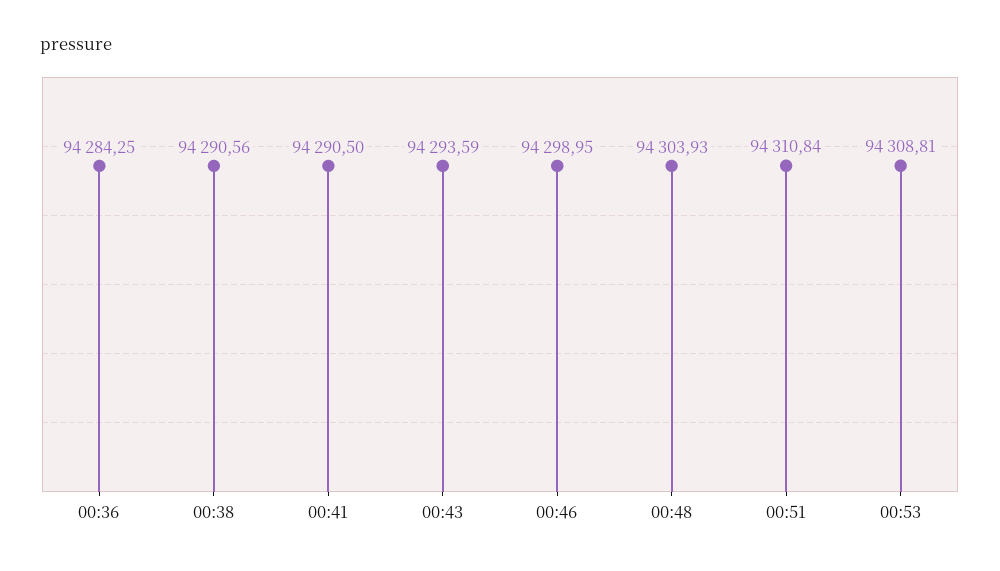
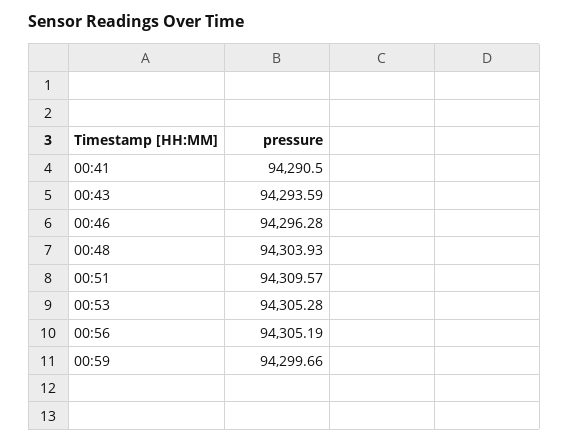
00:36: 94284.25 -> none
00:38: 94290.56 -> none
00:46: 94298.95 -> 94296.28
00:51: 94310.84 -> 94309.57
00:53: 94308.81 -> 94305.28
00:56: none -> 94305.19
00:59: none -> 94299.66

